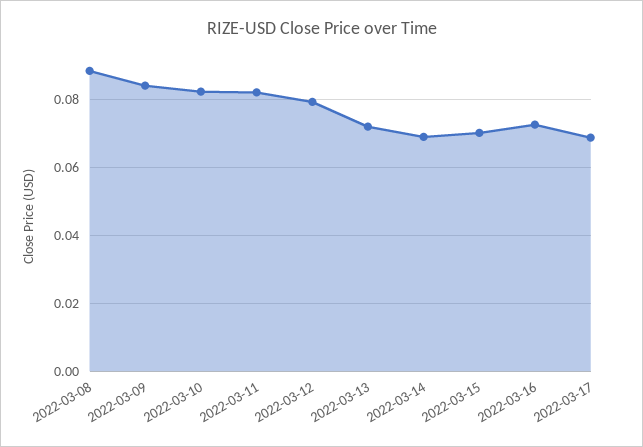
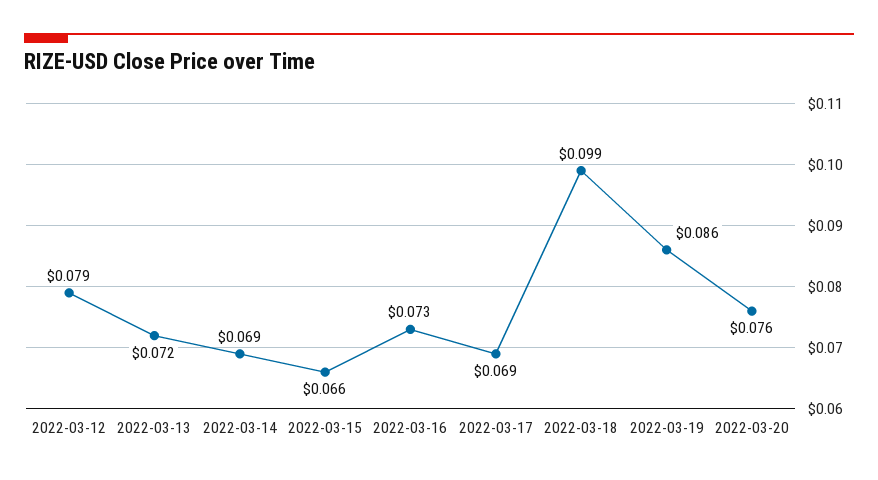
2022-03-08: 0.088 -> none
2022-03-09: 0.084 -> none
2022-03-10: 0.082 -> none
2022-03-11: 0.082 -> none
2022-03-15: 0.07 -> 0.066
2022-03-18: none -> 0.099
2022-03-19: none -> 0.086
2022-03-20: none -> 0.076

